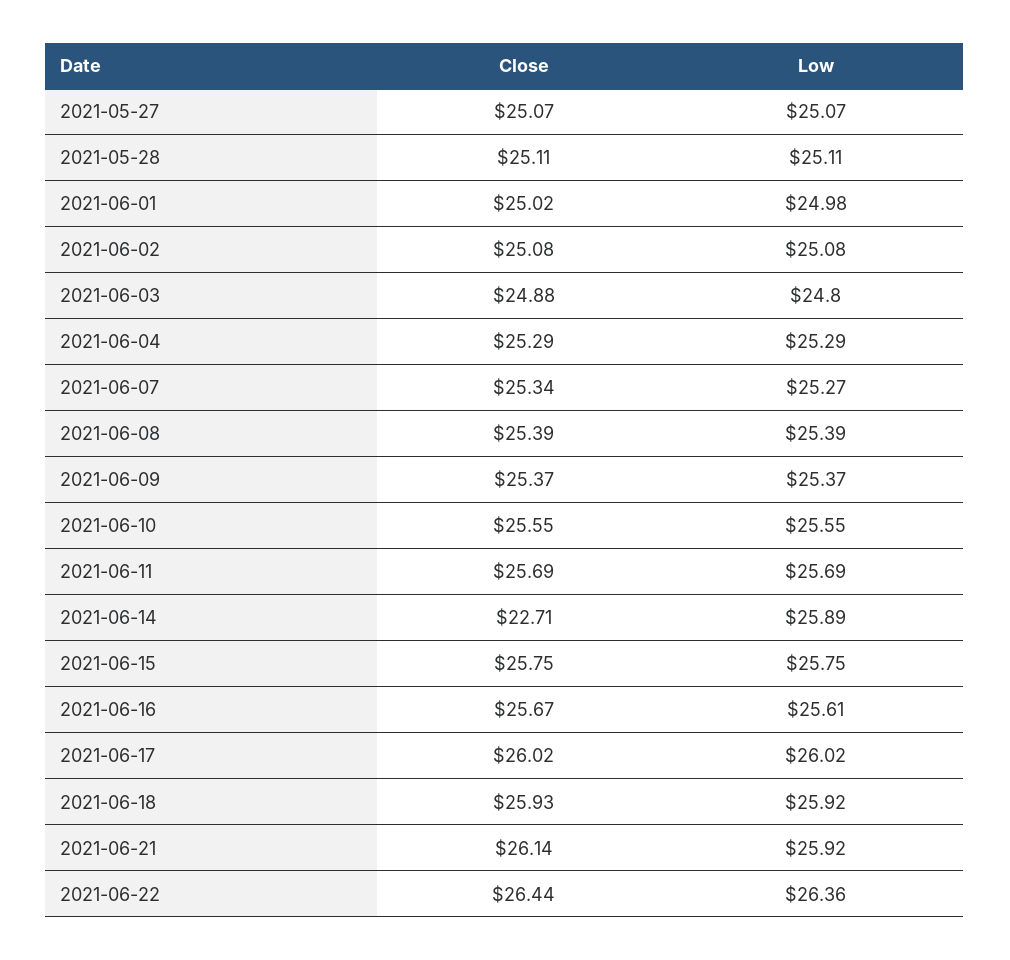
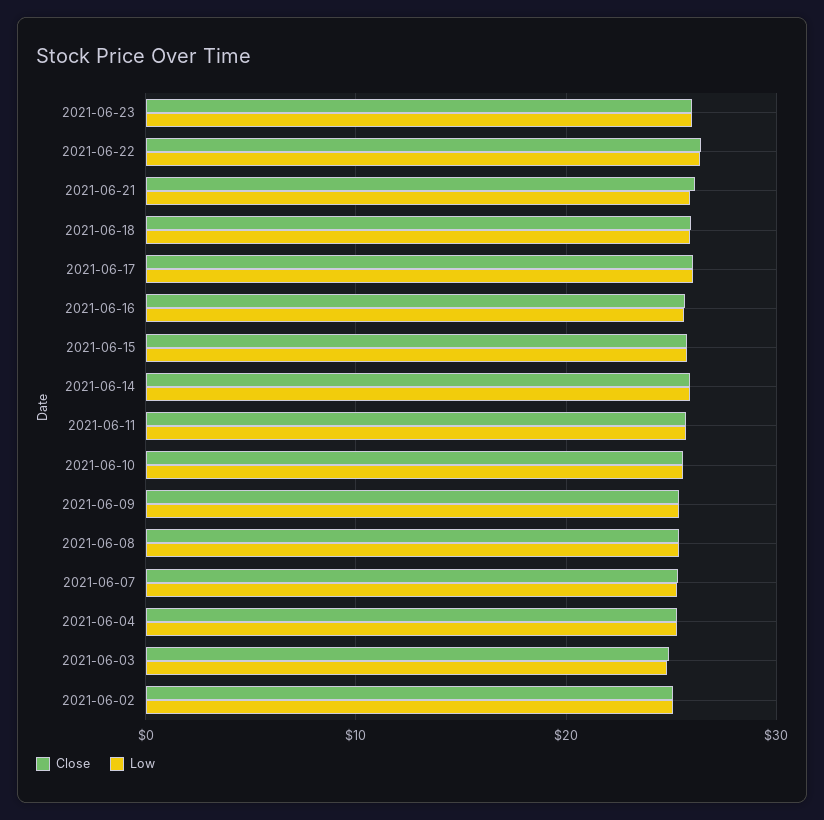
Close, 2021-05-27: 25.07 -> none
Low, 2021-05-27: 25.07 -> none
Close, 2021-05-28: 25.11 -> none
Low, 2021-05-28: 25.11 -> none
Close, 2021-06-01: 25.02 -> none
Low, 2021-06-01: 24.98 -> none
Close, 2021-06-14: 22.71 -> 26
Close, 2021-06-23: none -> 26
Low, 2021-06-23: none -> 26

